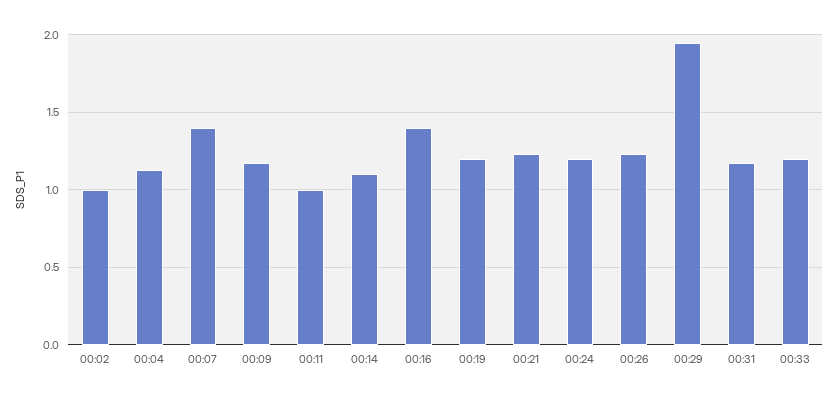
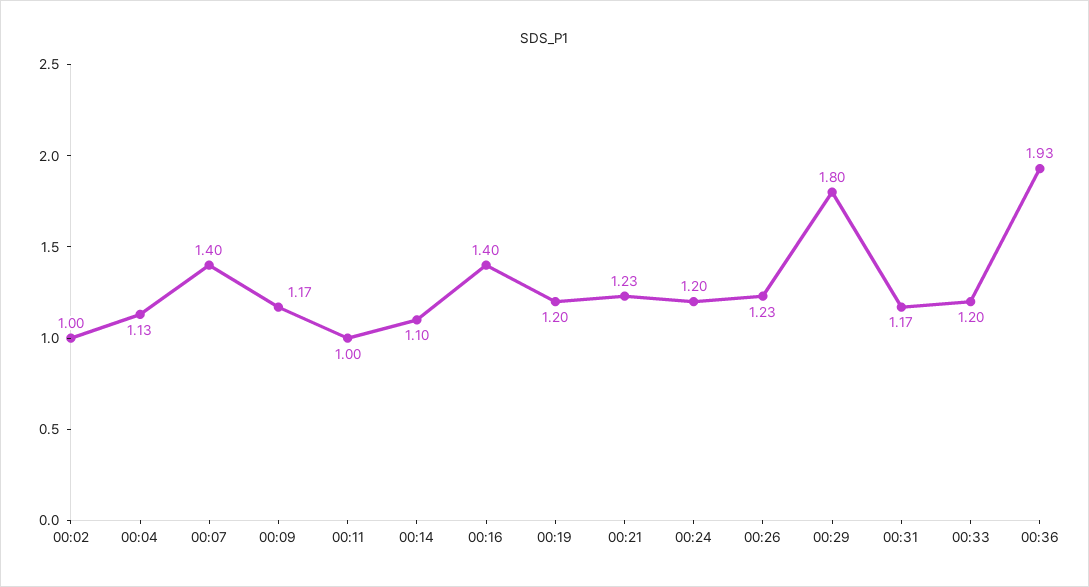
00:29: 1.95 -> 1.8
00:36: none -> 1.93

